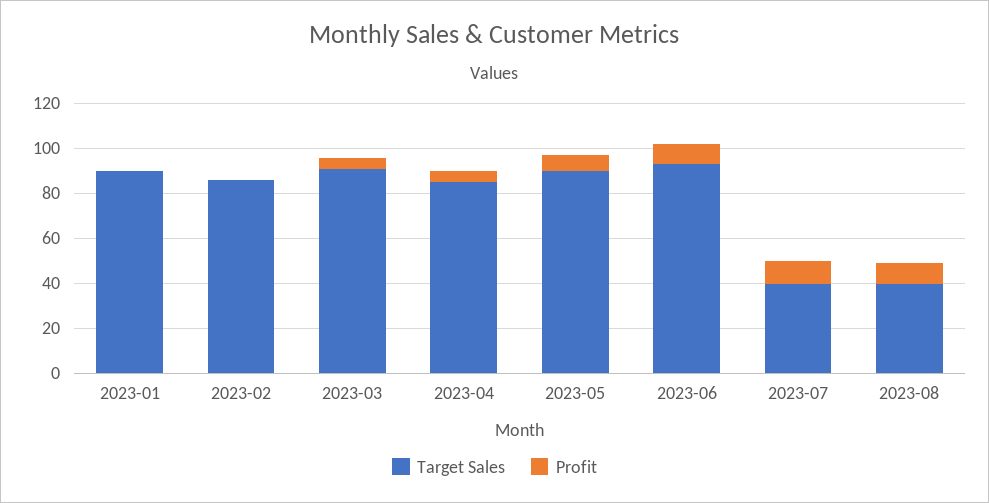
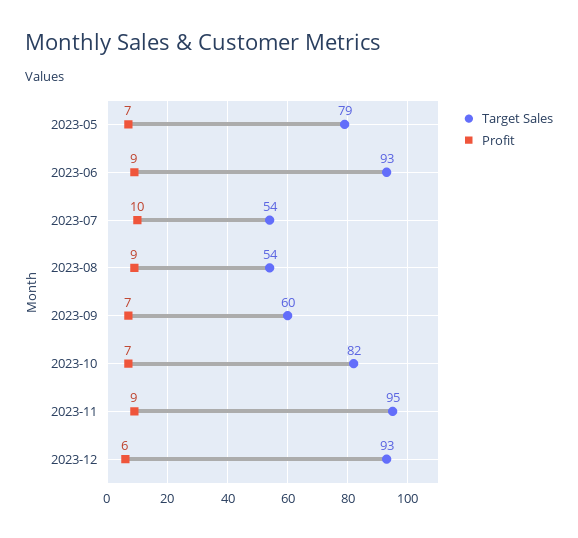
Target Sales, 2023-01: 90 -> none
Profit, 2023-01: 0 -> none
Target Sales, 2023-02: 85 -> none
Profit, 2023-02: 0 -> none
Target Sales, 2023-03: 90 -> none
Profit, 2023-03: 5 -> none
Target Sales, 2023-04: 85 -> none
Profit, 2023-04: 5 -> none
Target Sales, 2023-05: 90 -> 79
Target Sales, 2023-07: 40 -> 54
Target Sales, 2023-08: 40 -> 54
Target Sales, 2023-09: none -> 60
Profit, 2023-09: none -> 7
Target Sales, 2023-10: none -> 82
Profit, 2023-10: none -> 7
Target Sales, 2023-11: none -> 95
Profit, 2023-11: none -> 9
Target Sales, 2023-12: none -> 93
Profit, 2023-12: none -> 6

